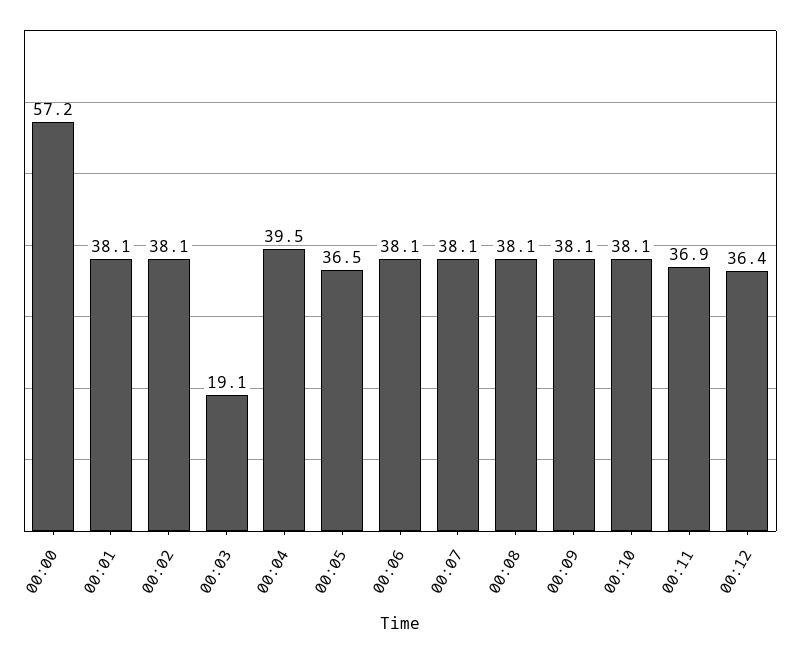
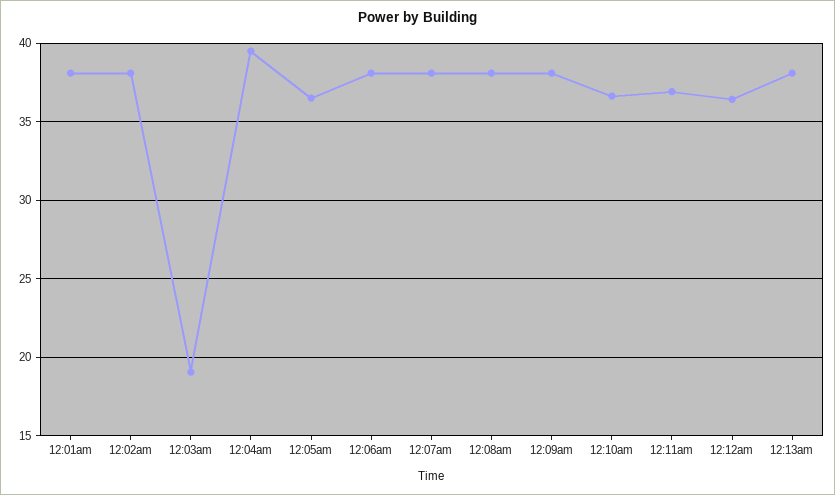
00:00: 57.2 -> none
00:10: 38.1 -> 36.5
12:13am: none -> 38

